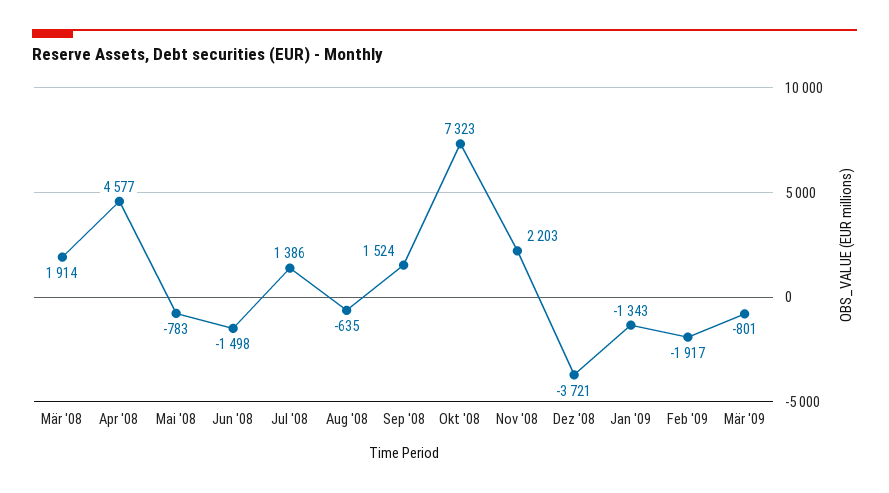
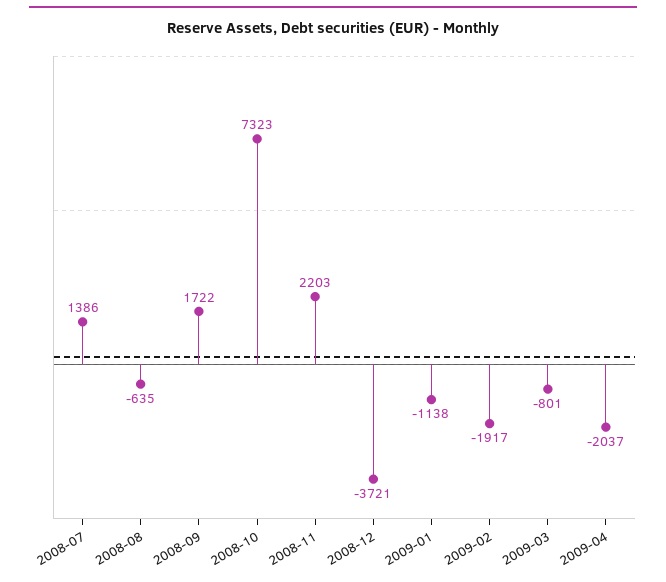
Mär '08: 1914 -> none
Apr '08: 4577 -> none
Mai '08: -783 -> none
Jun '08: -1498 -> none
Sep '08: 1524 -> 1722
Jan '09: -1343 -> -1138
2009-04: none -> -2037

